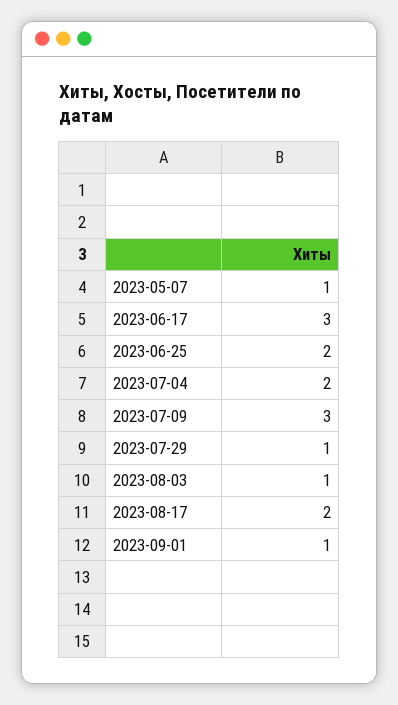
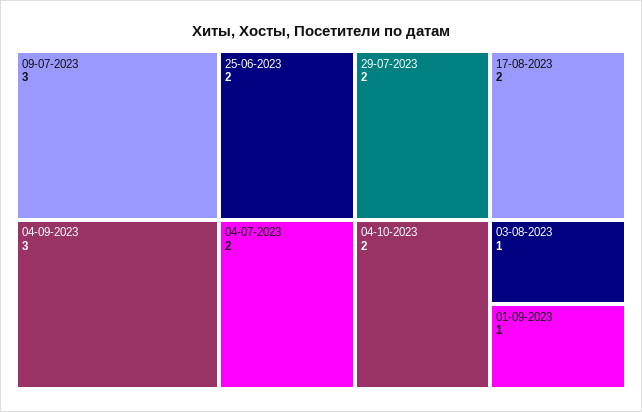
2023-05-07: 1 -> none
2023-06-17: 3 -> none
2023-07-29: 1 -> 2
04-09-2023: none -> 3
04-10-2023: none -> 2

